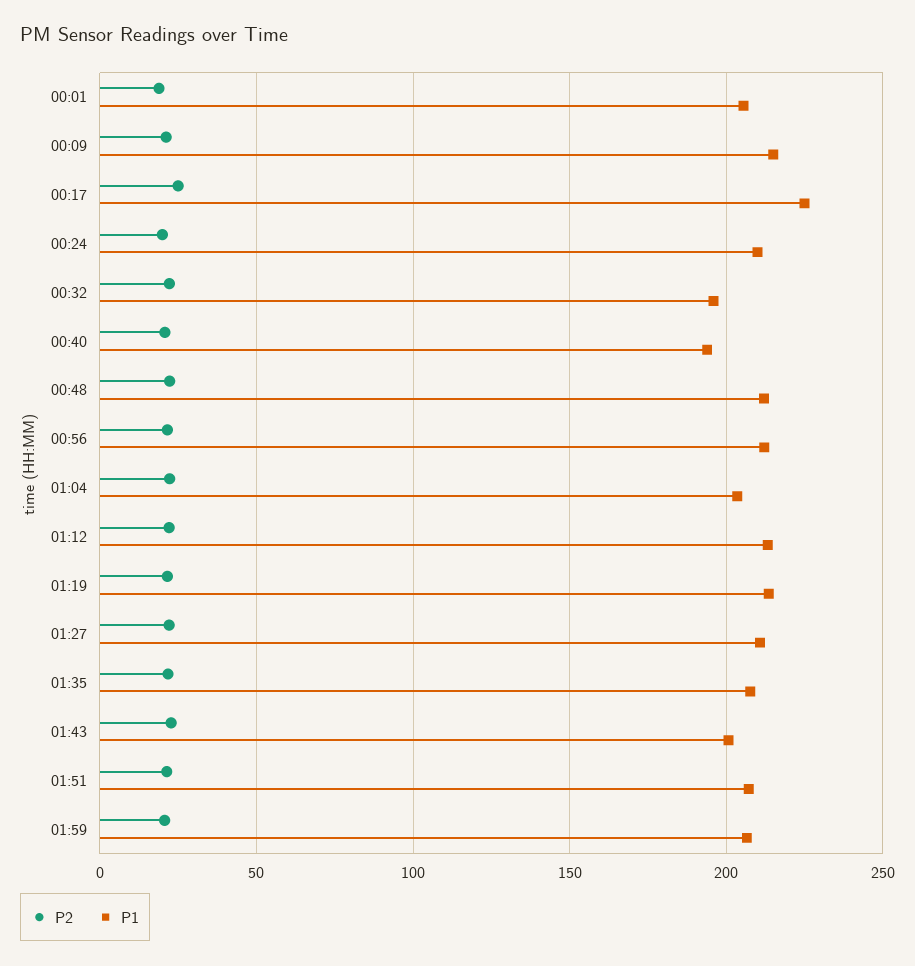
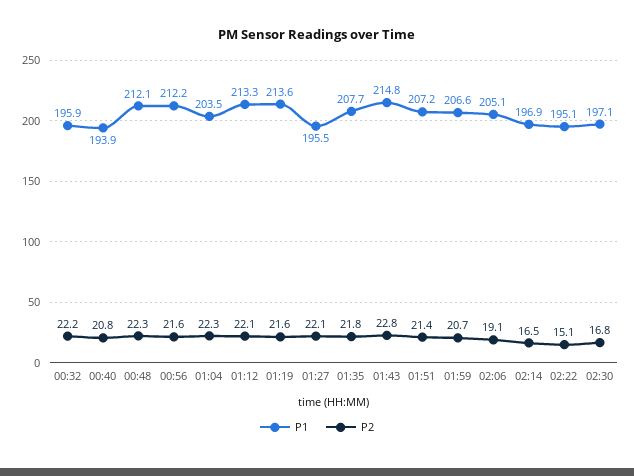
P2, 00:01: 20 -> none
P1, 00:01: 205 -> none
P2, 00:09: 20 -> none
P1, 00:09: 215 -> none
P2, 00:17: 25 -> none
P1, 00:17: 225 -> none
P2, 00:24: 20 -> none
P1, 00:24: 210 -> none
P1, 01:27: 210 -> 195.5
P1, 01:43: 200 -> 214.8
P1, 02:06: none -> 205.1
P2, 02:06: none -> 19.1
P1, 02:14: none -> 196.9
P2, 02:14: none -> 16.5
P1, 02:22: none -> 195.1
P2, 02:22: none -> 15.1
P1, 02:30: none -> 197.1
P2, 02:30: none -> 16.8

